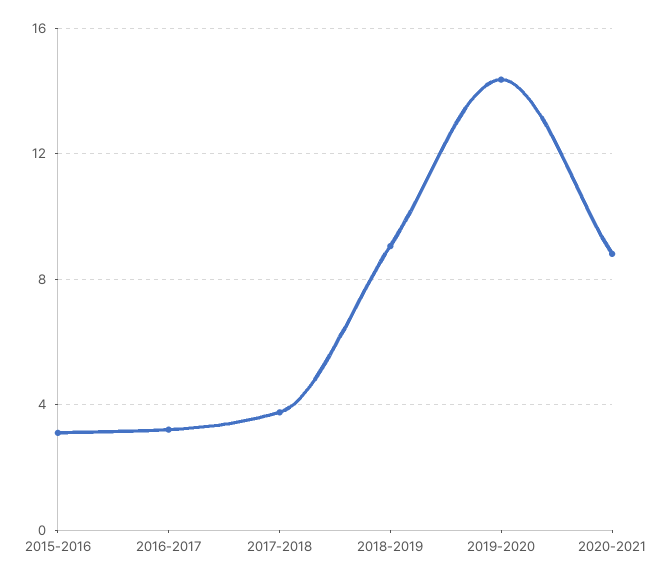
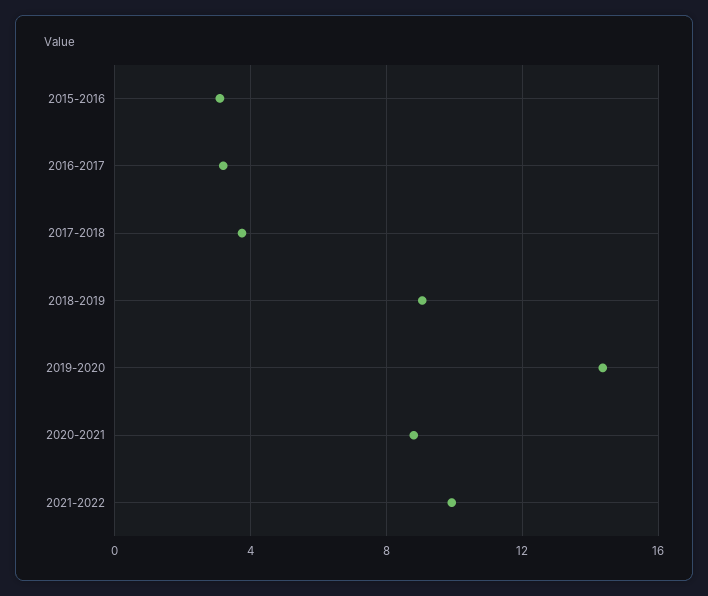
2021-2022: none -> 10

